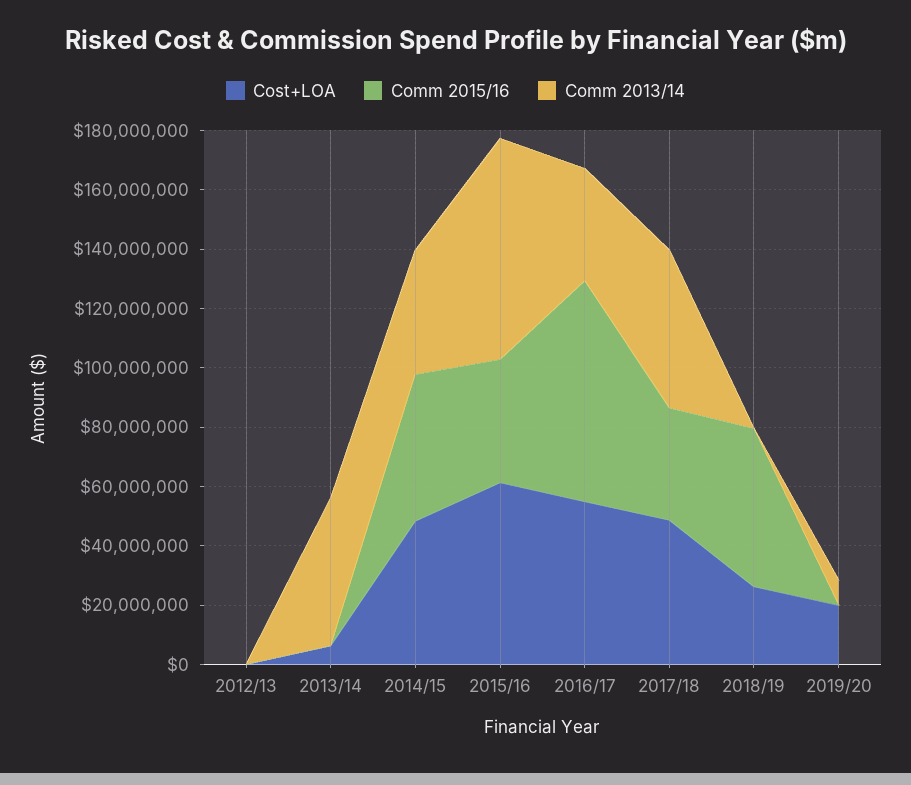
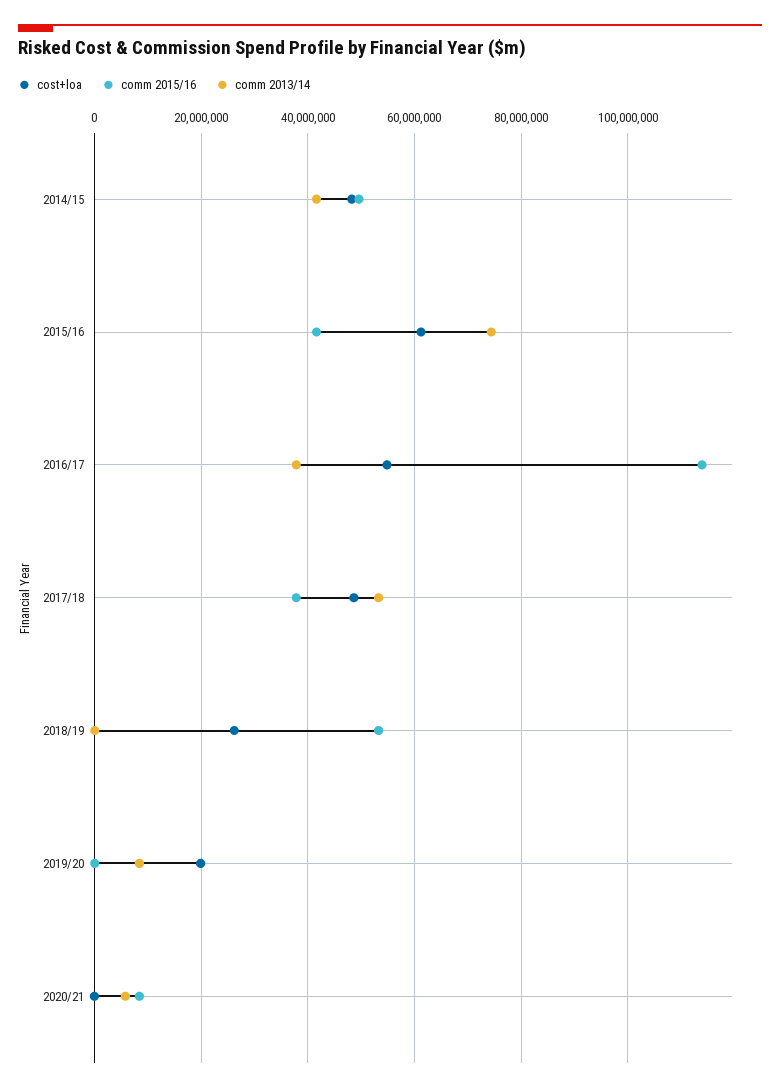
Cost+LOA, 2012/13: 0 -> none
Comm 2015/16, 2012/13: 0 -> none
Comm 2013/14, 2012/13: 0 -> none
Cost+LOA, 2013/14: 5000000 -> none
Comm 2015/16, 2013/14: 0 -> none
Comm 2013/14, 2013/14: 50000000 -> none
Comm 2015/16, 2016/17: 75000000 -> 114000000
Cost+LOA, 2020/21: none -> 0
Comm 2015/16, 2020/21: none -> 8000000
Comm 2013/14, 2020/21: none -> 6000000

